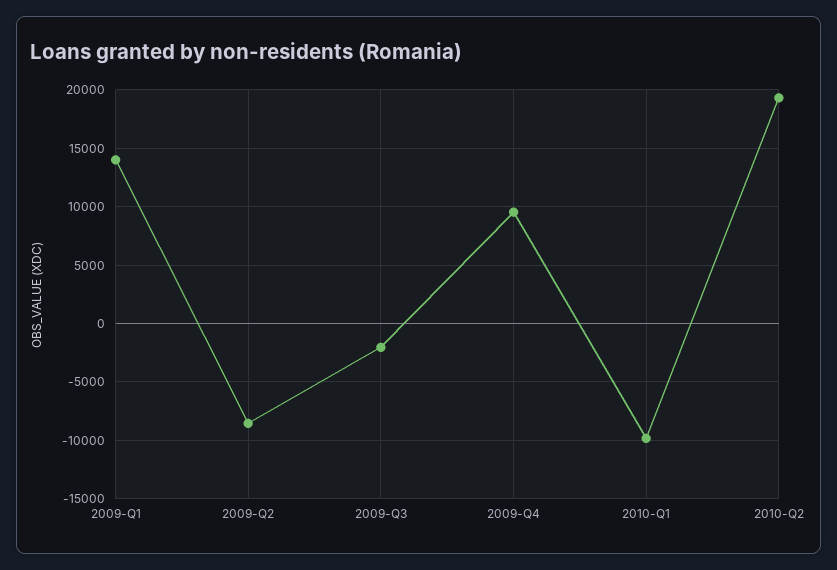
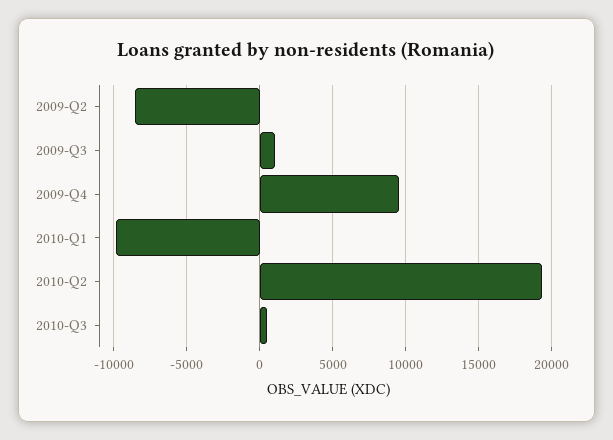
2009-Q1: 14000 -> none
2009-Q3: -2000 -> 1000
2010-Q3: none -> 500

